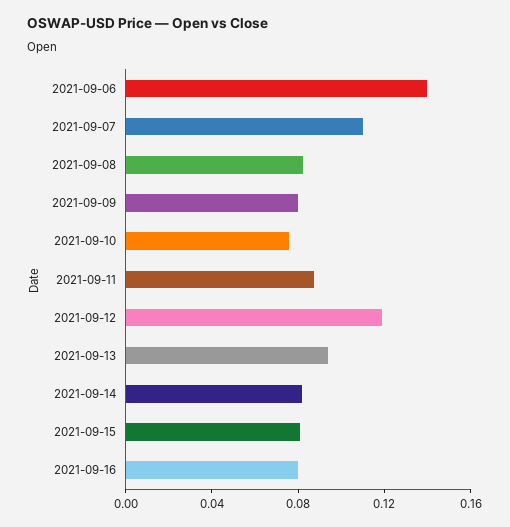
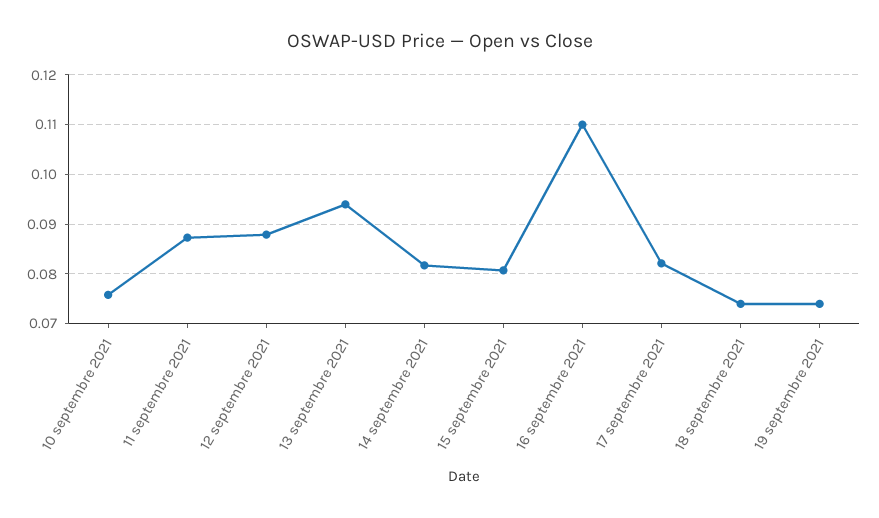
2021-09-06: 0.14 -> none
2021-09-07: 0.11 -> none
2021-09-08: 0.08 -> none
2021-09-09: 0.08 -> none
2021-09-12: 0.12 -> 0.088
2021-09-16: 0.08 -> 0.11
17 septembre 2021: none -> 0.082
18 septembre 2021: none -> 0.074
19 septembre 2021: none -> 0.074

